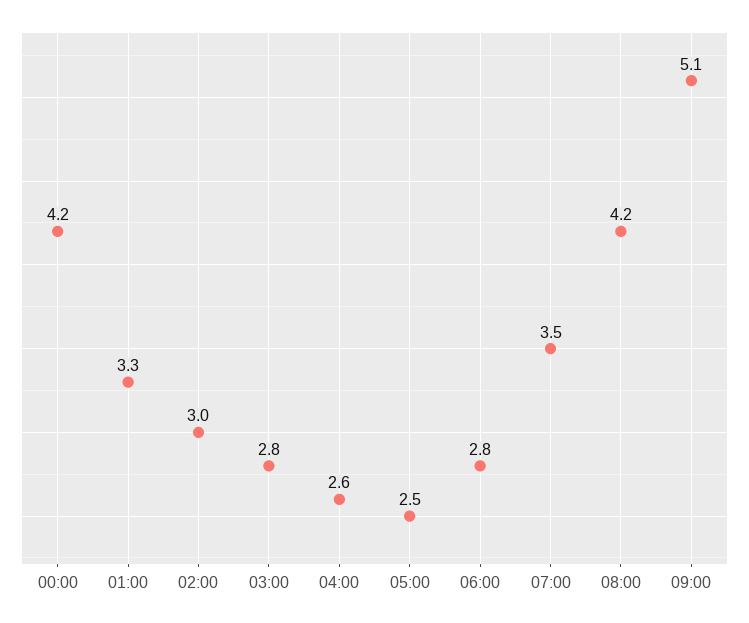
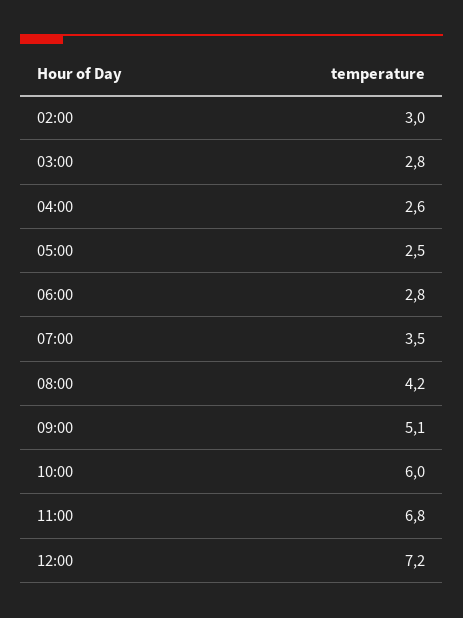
00:00: 4.2 -> none
01:00: 3.3 -> none
10:00: none -> 6
11:00: none -> 6.8
12:00: none -> 7.2

